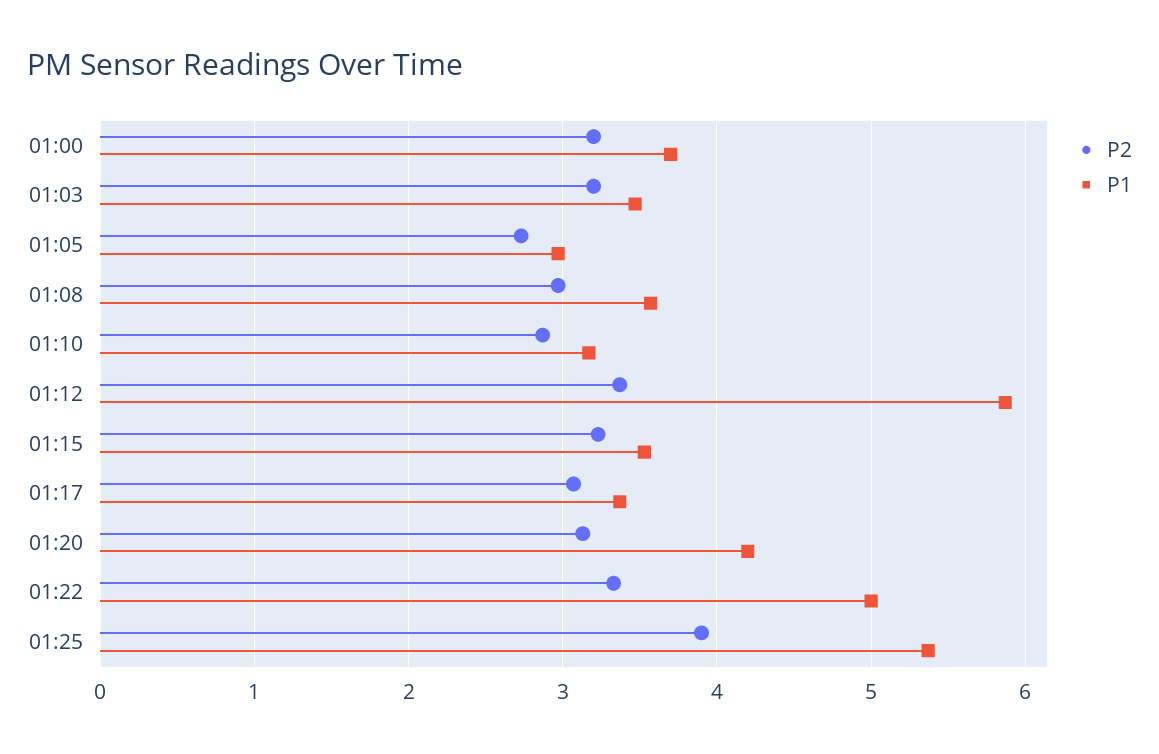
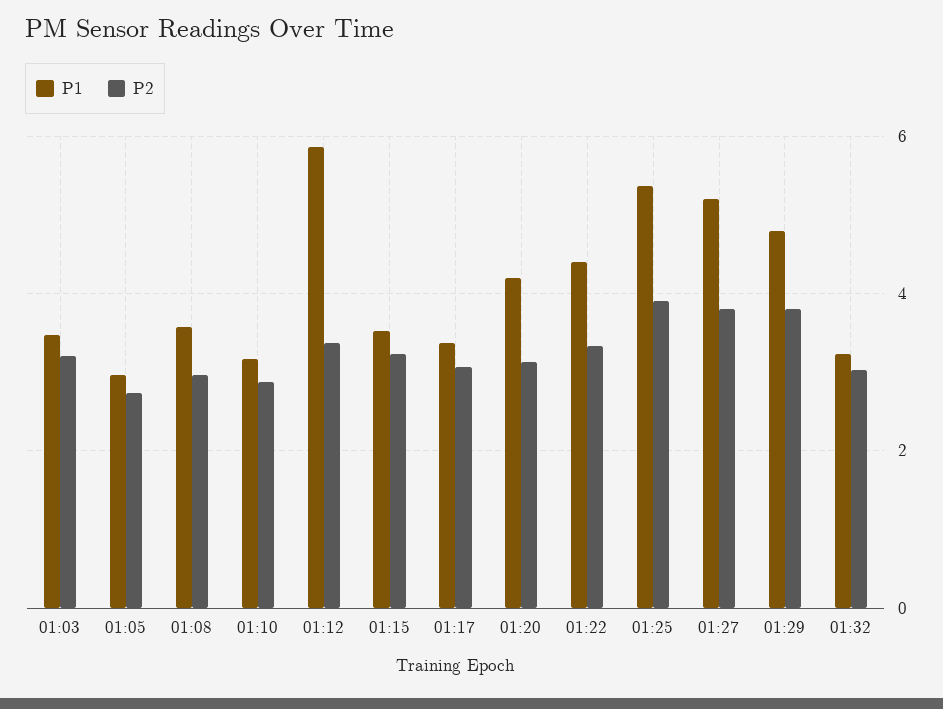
P2, 01:00: 3.2 -> none
P1, 01:00: 3.7 -> none
P1, 01:22: 5 -> 4.4
P1, 01:27: none -> 5.2
P2, 01:27: none -> 3.8
P1, 01:29: none -> 4.8
P2, 01:29: none -> 3.8
P1, 01:32: none -> 3.2
P2, 01:32: none -> 3

